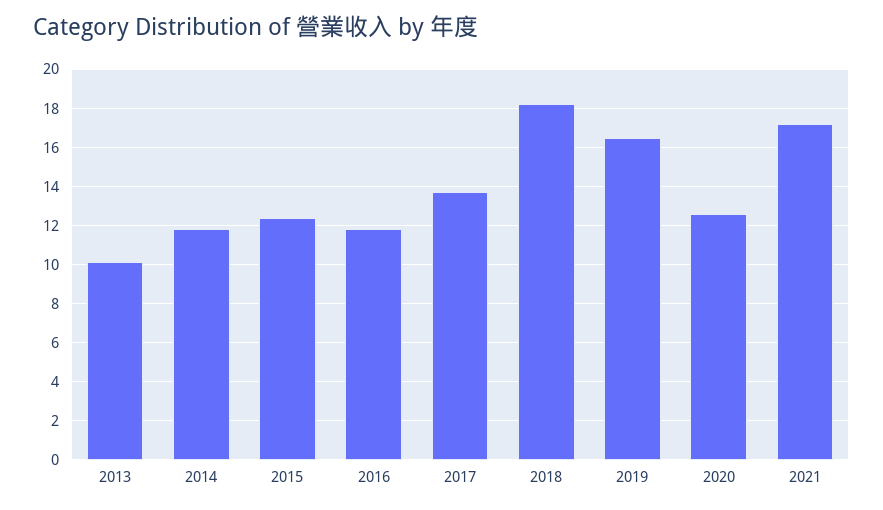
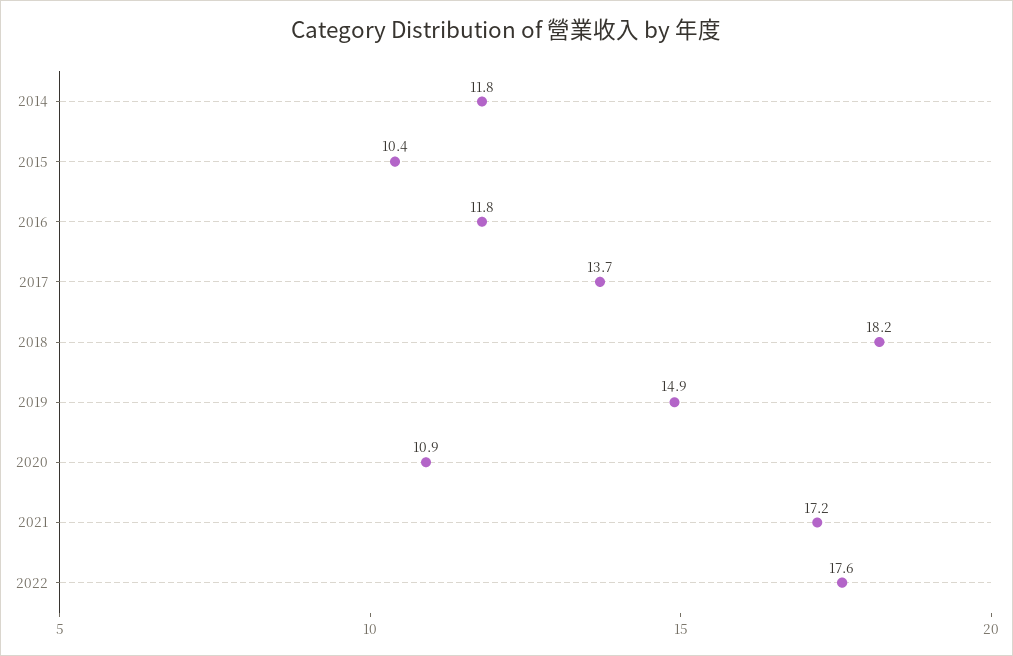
2013: 10 -> none
2015: 12.5 -> 10.4
2019: 16.5 -> 14.9
2020: 12.5 -> 10.9
2022: none -> 17.6

